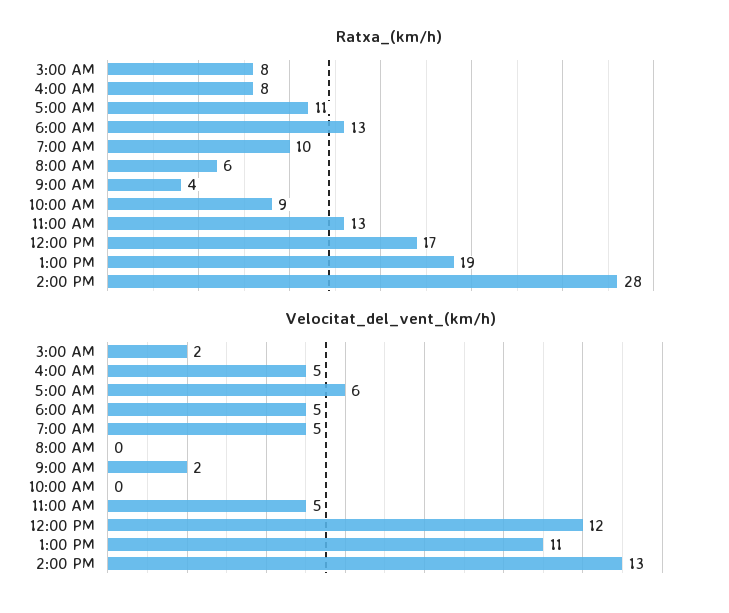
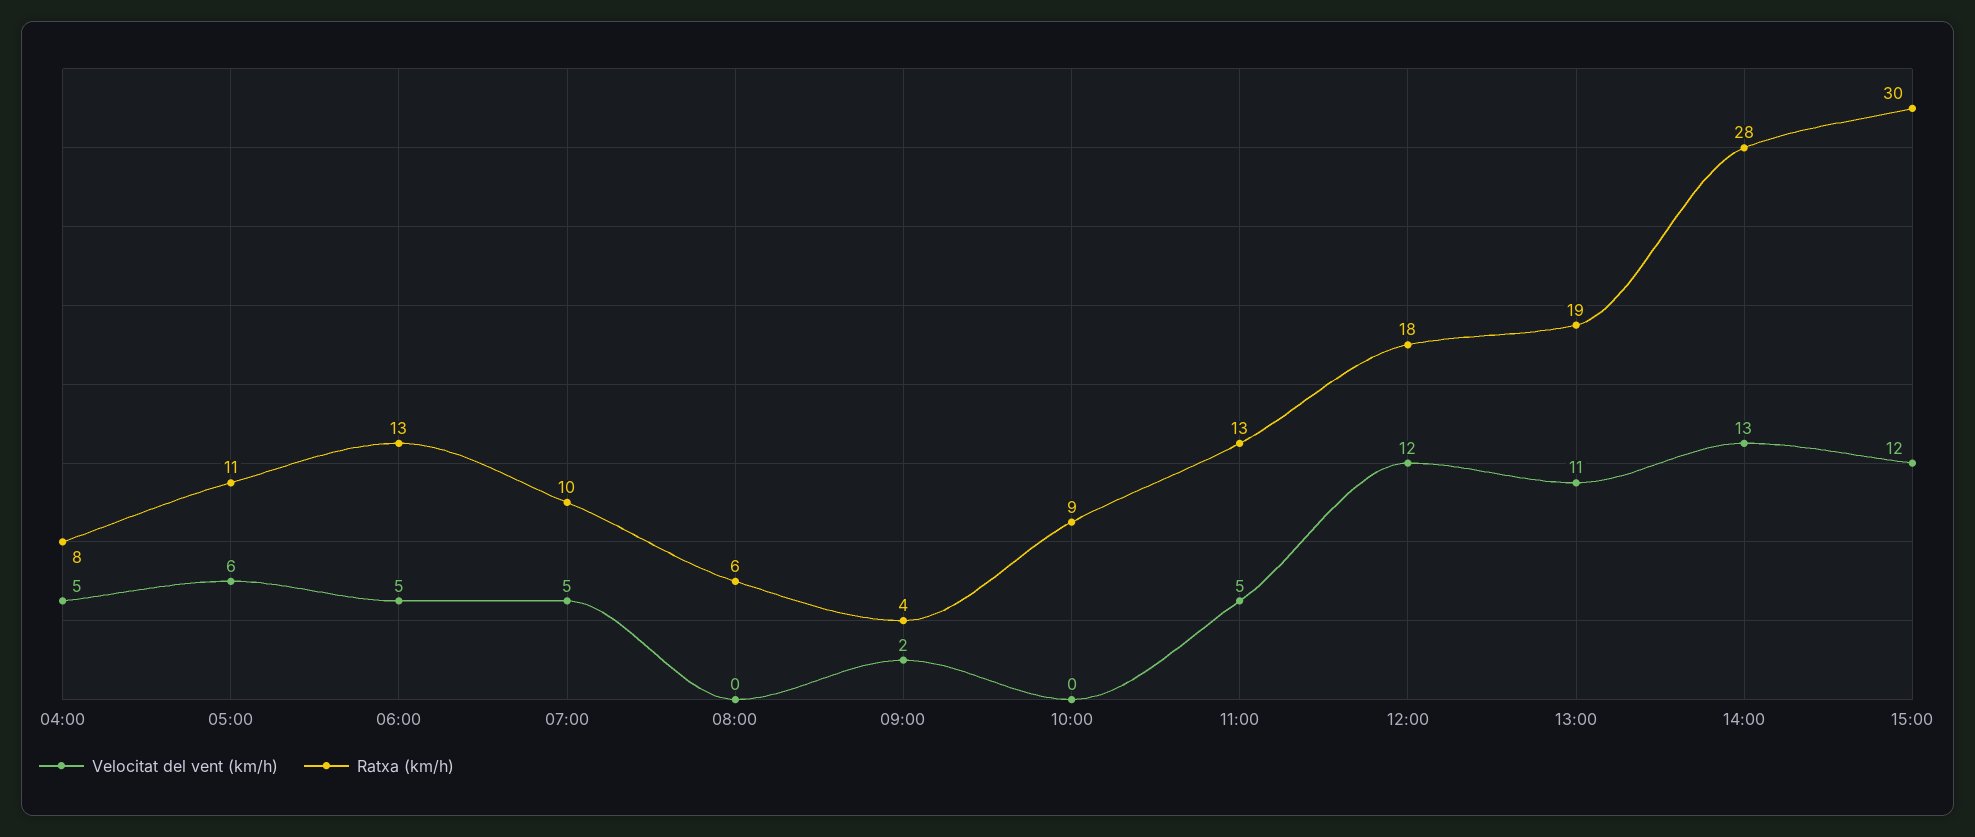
Ratxa_(km/h), 3:00 AM: 8 -> none
Ratxa_(km/h), 12:00 PM: 17 -> 18
Velocitat_del_vent_(km/h), 3:00 AM: 2 -> none
Velocitat_del_vent_(km/h), 15:00: none -> 12
Ratxa_(km/h), 15:00: none -> 30

